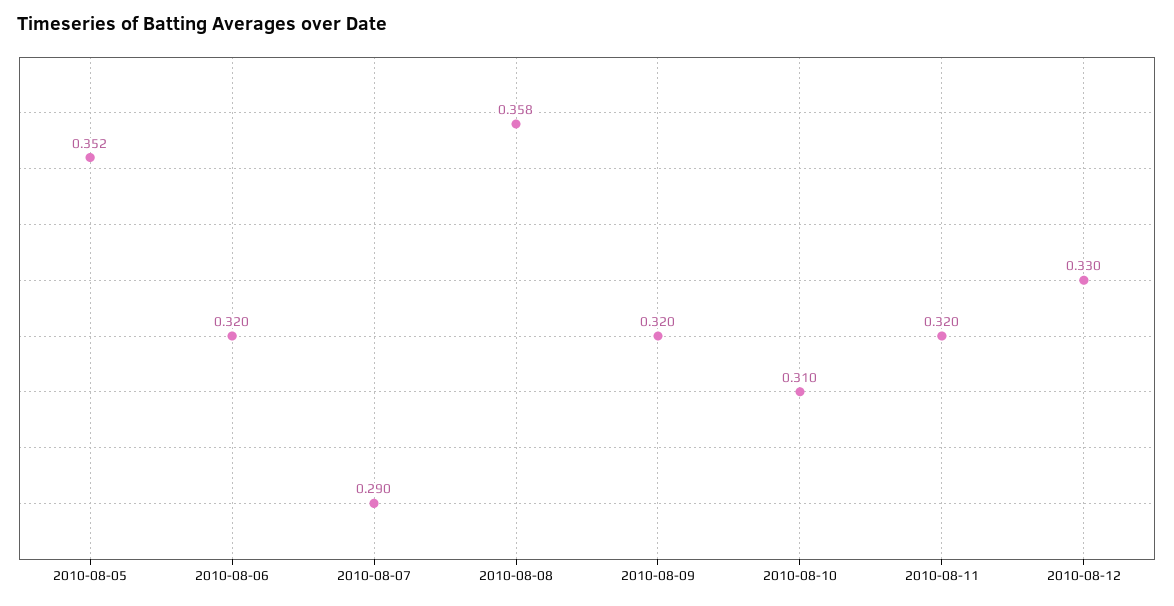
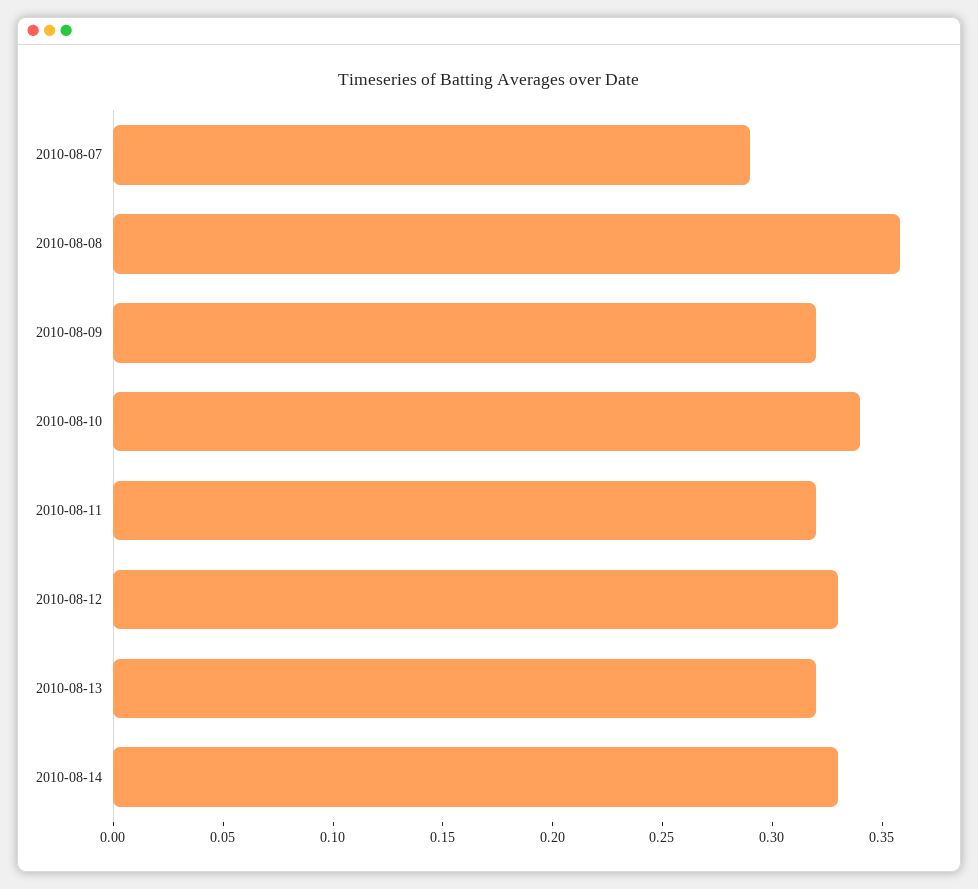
2010-08-05: 0.352 -> none
2010-08-06: 0.32 -> none
2010-08-10: 0.31 -> 0.34
2010-08-13: none -> 0.32
2010-08-14: none -> 0.33

